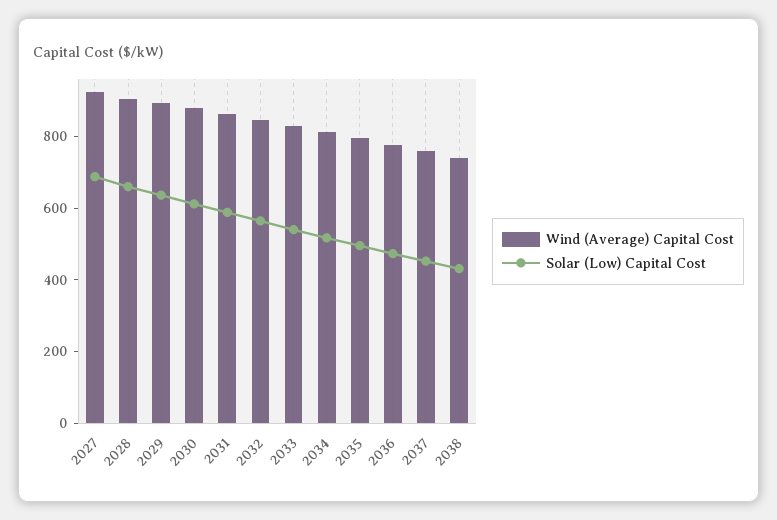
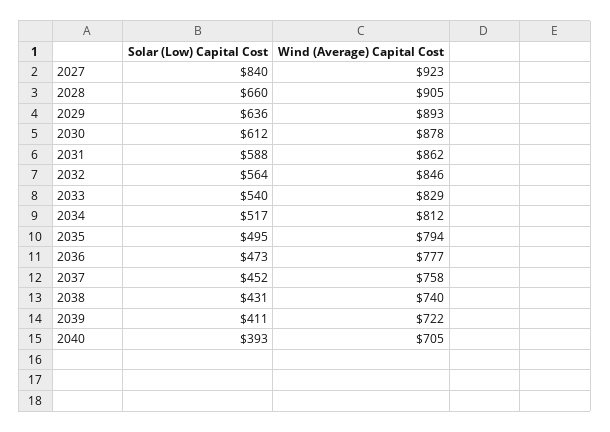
Solar (Low) Capital Cost, 2027: 700 -> 840
Solar (Low) Capital Cost, 2039: none -> 411
Wind (Average) Capital Cost, 2039: none -> 722
Solar (Low) Capital Cost, 2040: none -> 393
Wind (Average) Capital Cost, 2040: none -> 705

